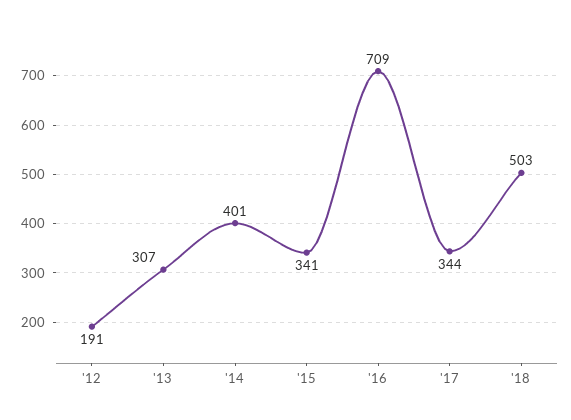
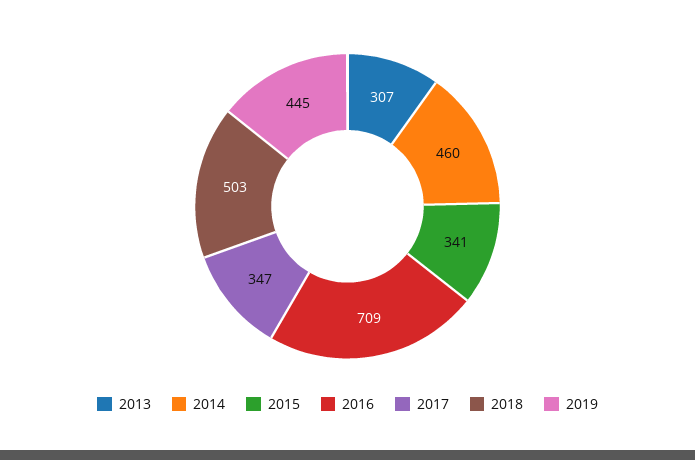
'12: 191 -> none
'14: 401 -> 460
'17: 344 -> 347
2019: none -> 445

